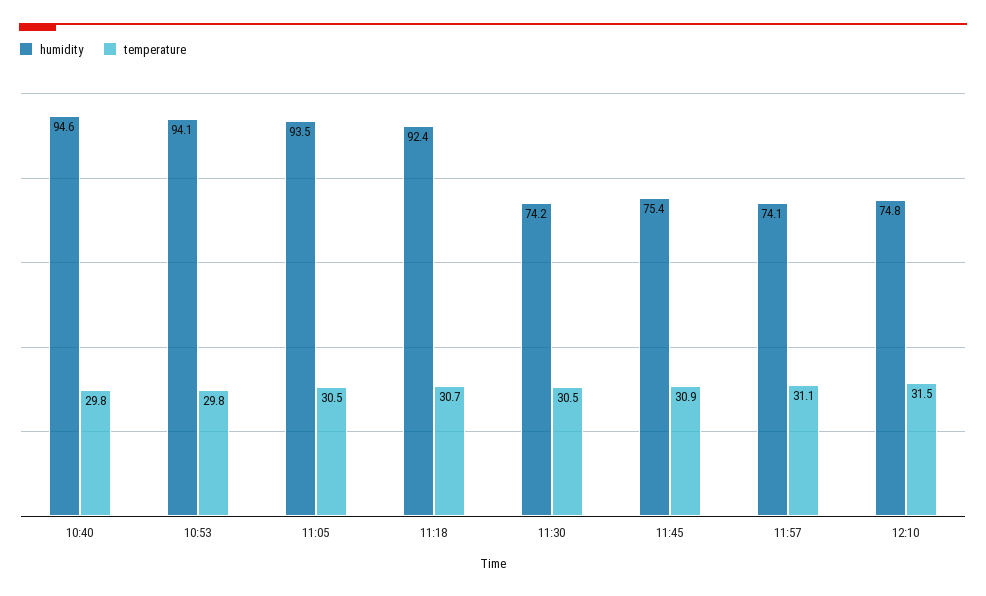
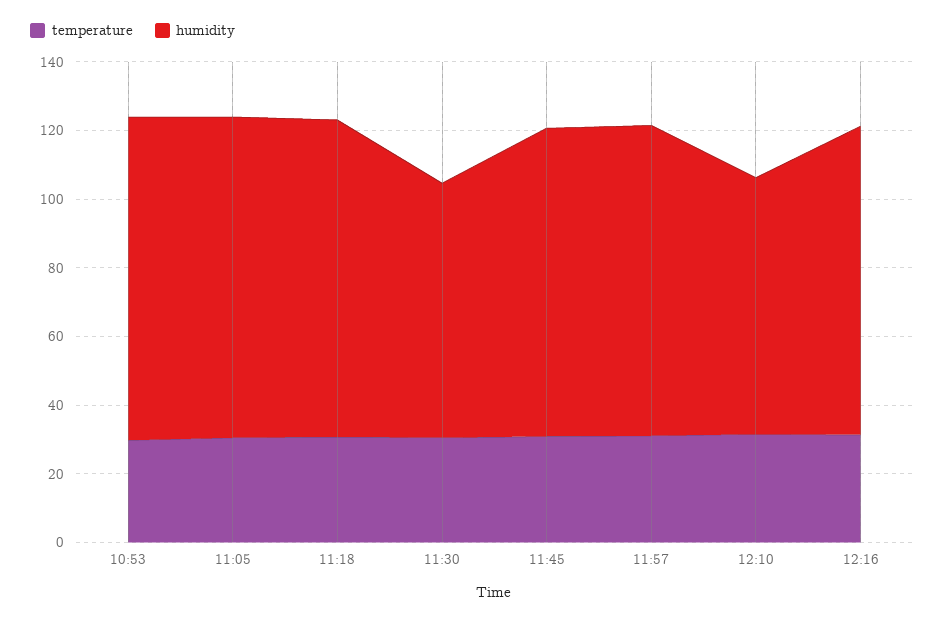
humidity, 10:40: 94.6 -> none
temperature, 10:40: 29.8 -> none
humidity, 11:45: 75.4 -> 90
humidity, 11:57: 74.1 -> 90
temperature, 12:16: none -> 30
humidity, 12:16: none -> 90

